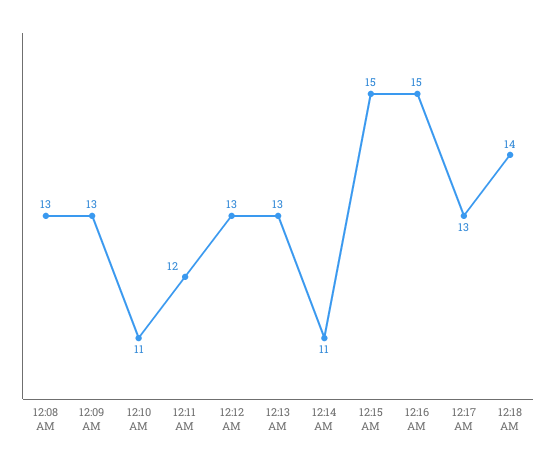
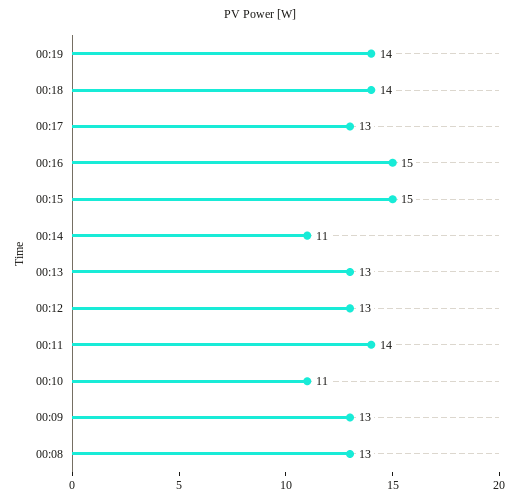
12:11 AM: 12 -> 14
00:19: none -> 14

